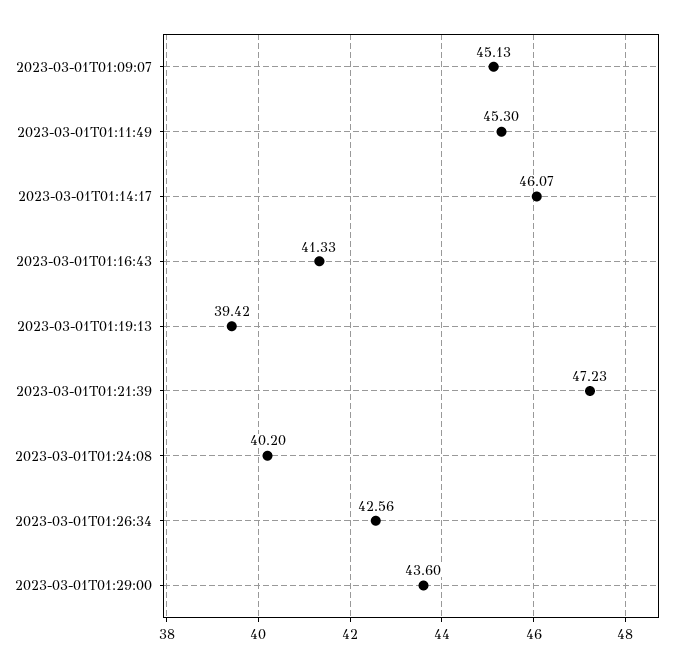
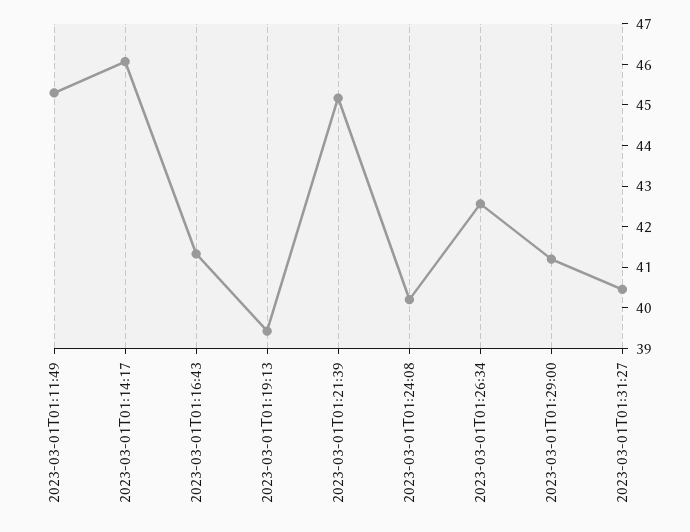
2023-03-01T01:09:07: 45.13 -> none
2023-03-01T01:21:39: 47.23 -> 45.2
2023-03-01T01:29:00: 43.6 -> 41.2
2023-03-01T01:31:27: none -> 40.4

